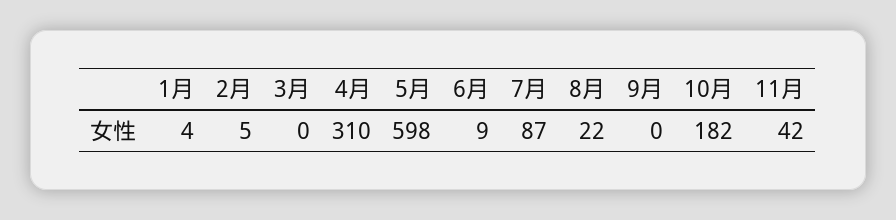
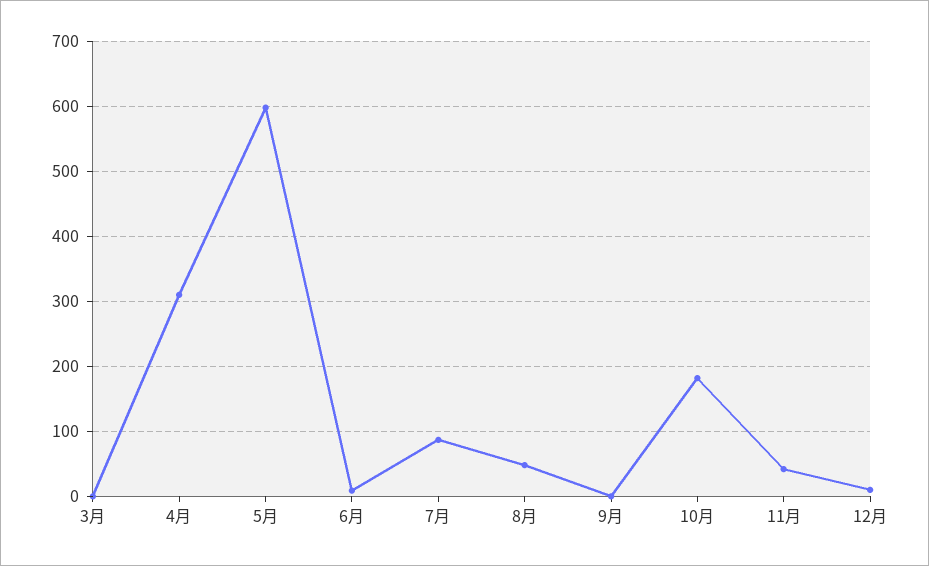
1月: 4 -> none
2月: 5 -> none
8月: 22 -> 50
12月: none -> 10

